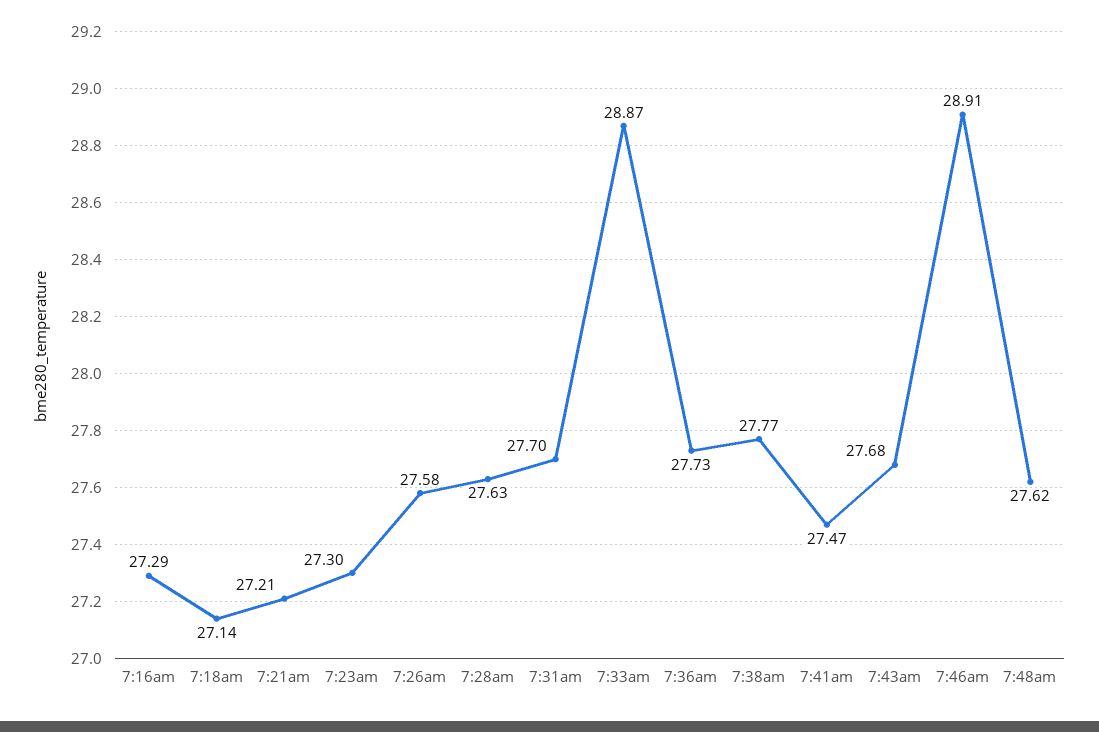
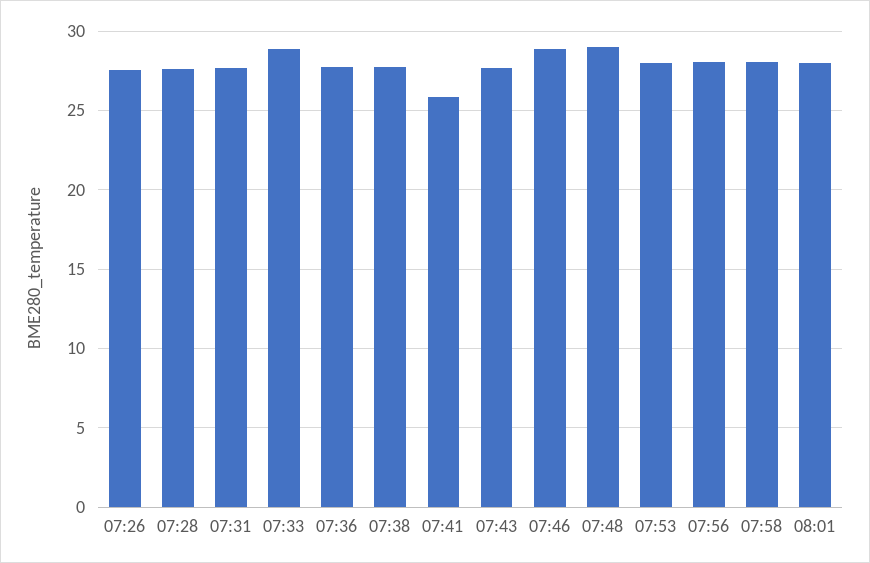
7:16am: 27.29 -> none
7:18am: 27.14 -> none
7:21am: 27.21 -> none
7:23am: 27.3 -> none
7:41am: 27.47 -> 26
7:48am: 27.62 -> 29
07:53: none -> 28
07:56: none -> 28
07:58: none -> 28
08:01: none -> 28

